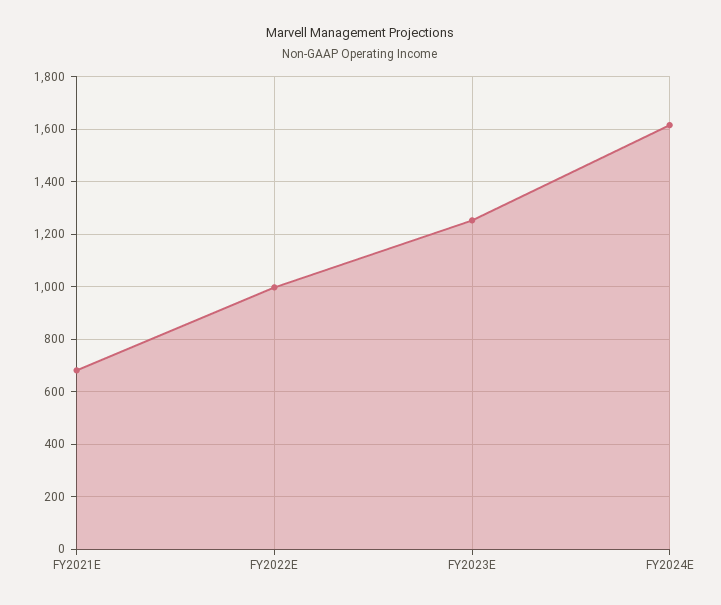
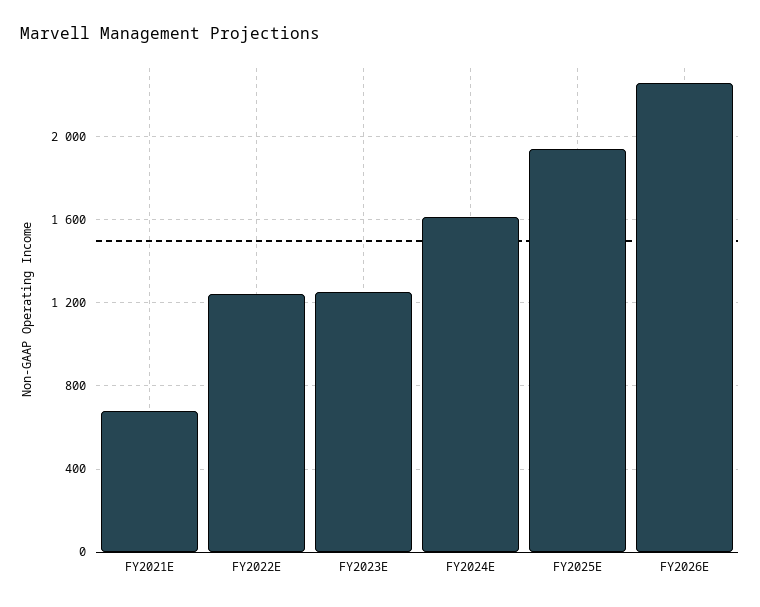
FY2022E: 1000 -> 1250
FY2025E: none -> 1950
FY2026E: none -> 2250

